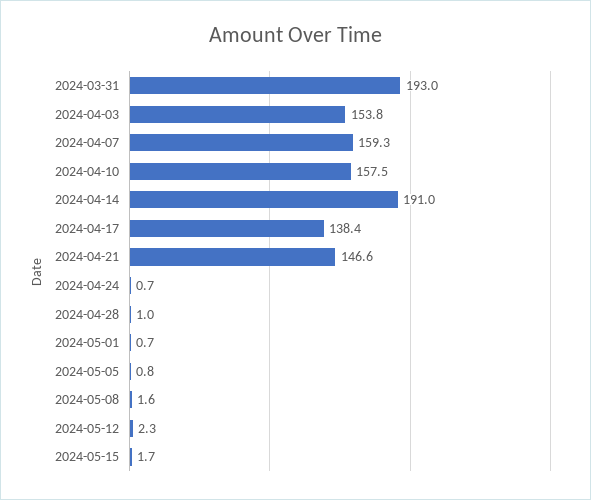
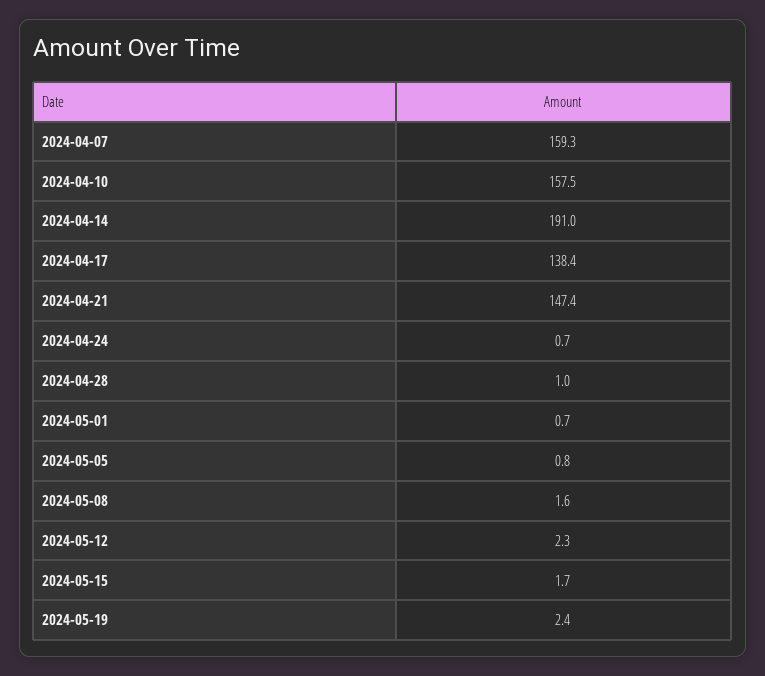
2024-03-31: 193 -> none
2024-04-03: 153.8 -> none
2024-04-21: 146.6 -> 147.4
2024-05-19: none -> 2.4

